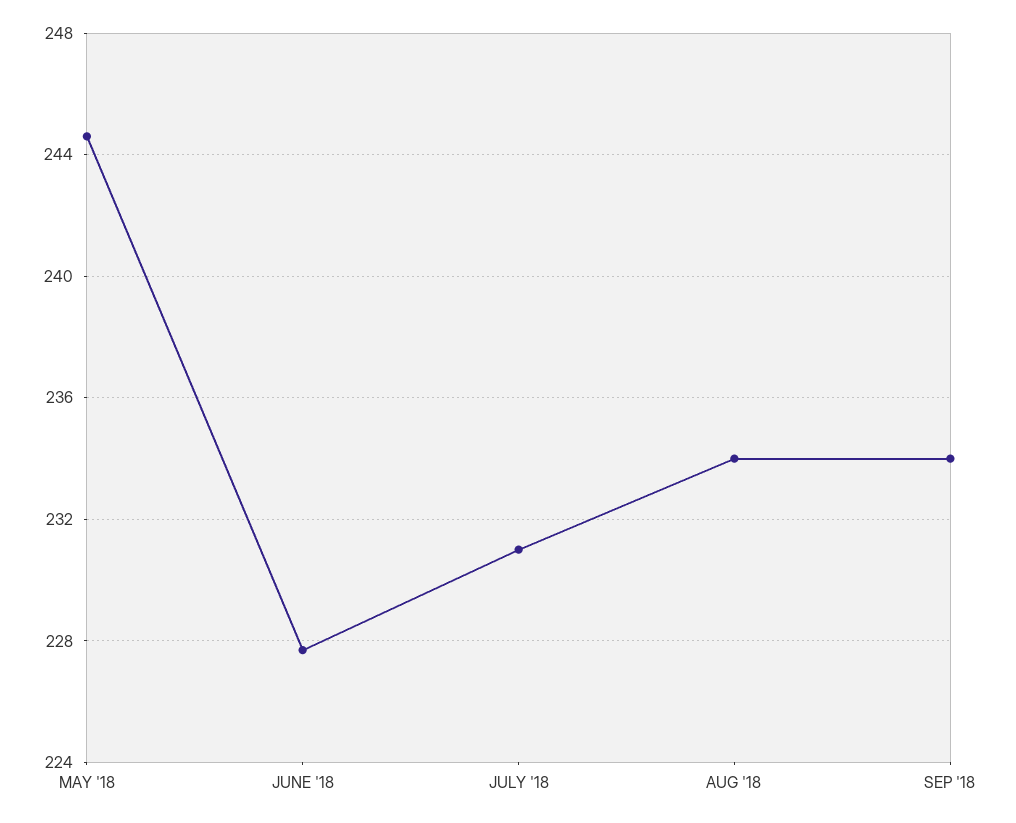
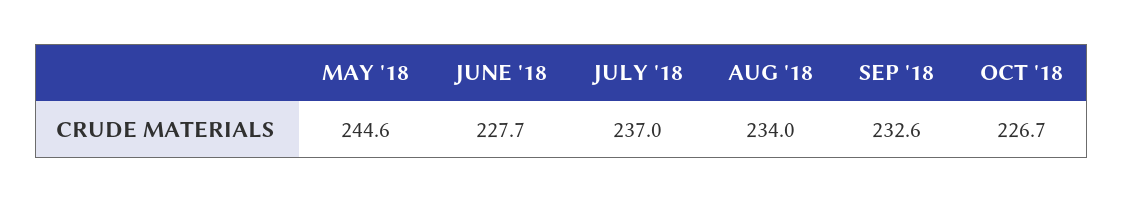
JULY '18: 231 -> 237
SEP '18: 234 -> 232.6
OCT '18: none -> 226.7

